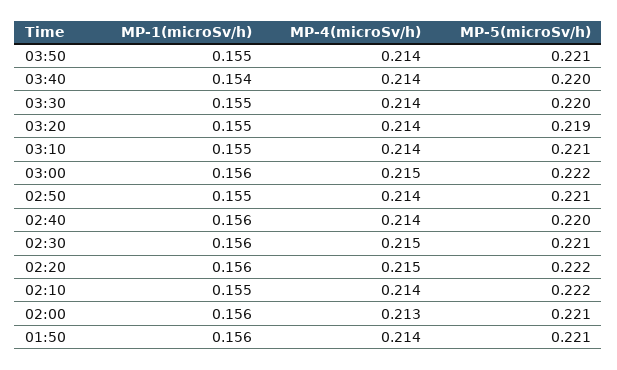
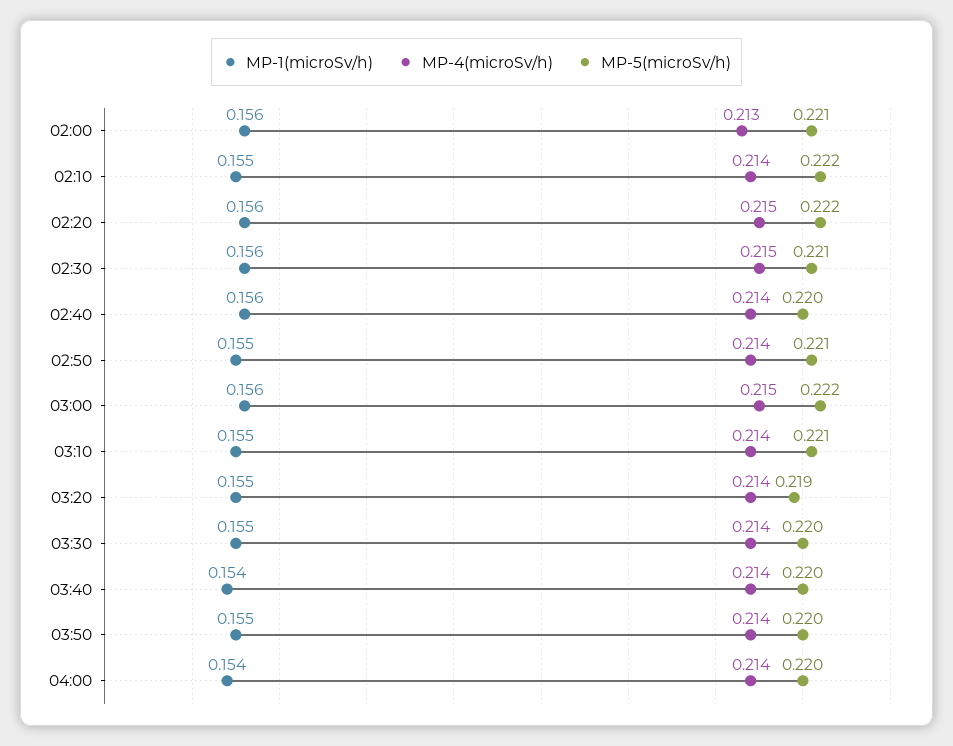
MP-5(microSv/h), 03:50: 0.221 -> 0.22
MP-1(microSv/h), 01:50: 0.156 -> none
MP-4(microSv/h), 01:50: 0.214 -> none
MP-5(microSv/h), 01:50: 0.221 -> none
MP-1(microSv/h), 04:00: none -> 0.154
MP-4(microSv/h), 04:00: none -> 0.214
MP-5(microSv/h), 04:00: none -> 0.22

